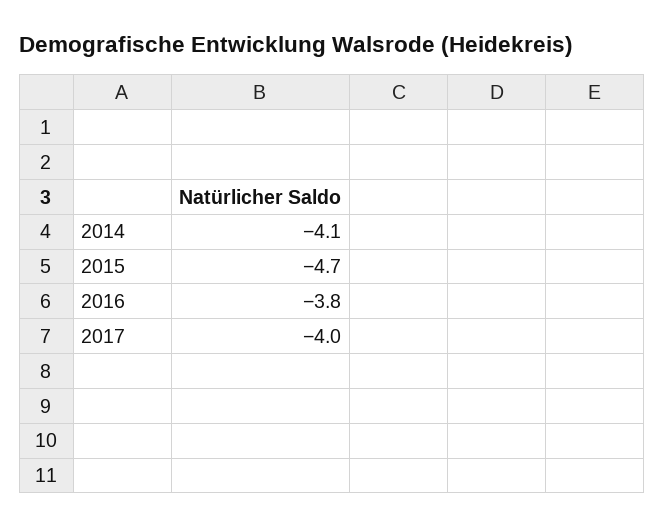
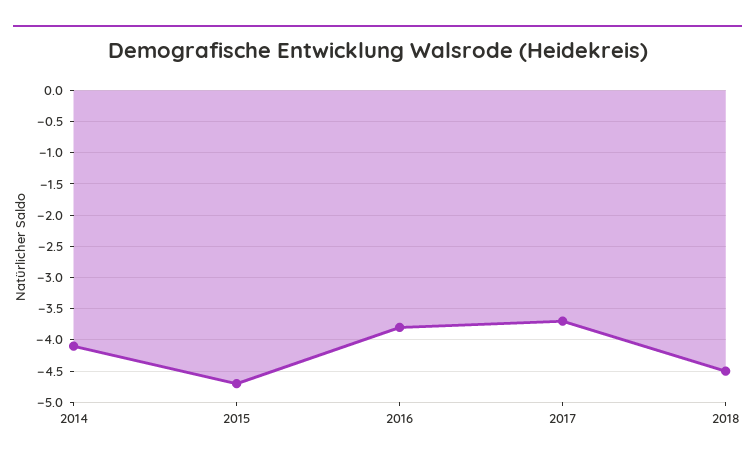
2017: -4 -> -3.7
2018: none -> -4.5

